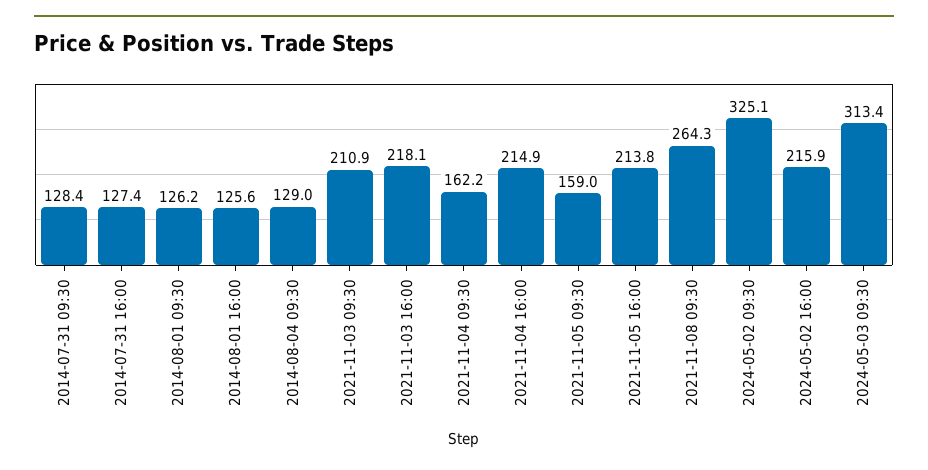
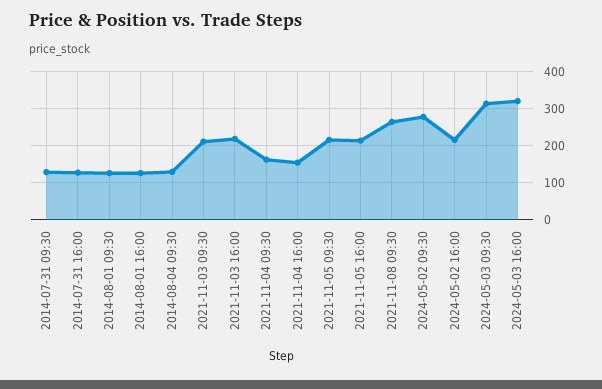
2021-11-04 16:00: 214.9 -> 160
2021-11-05 09:30: 159 -> 220
2024-05-02 09:30: 325.1 -> 280
2024-05-03 16:00: none -> 320

